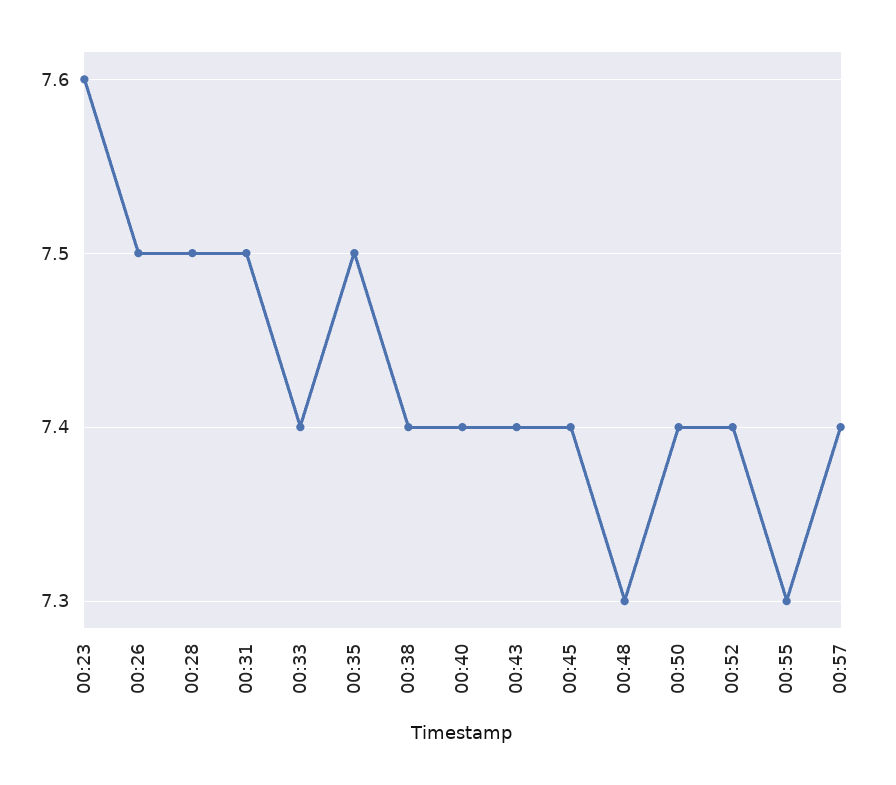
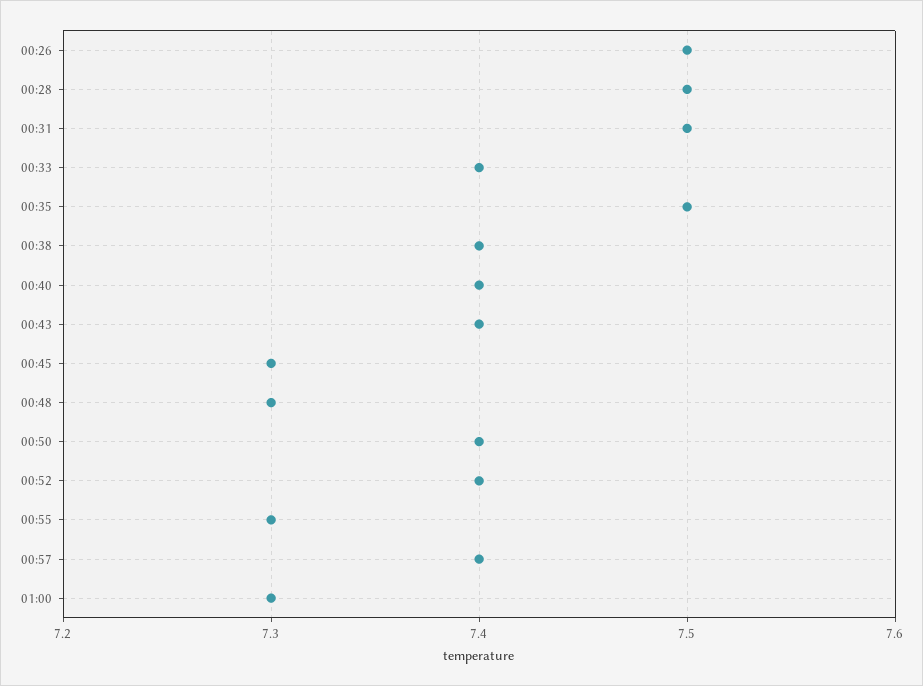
00:23: 7.6 -> none
00:45: 7.4 -> 7.3
01:00: none -> 7.3

